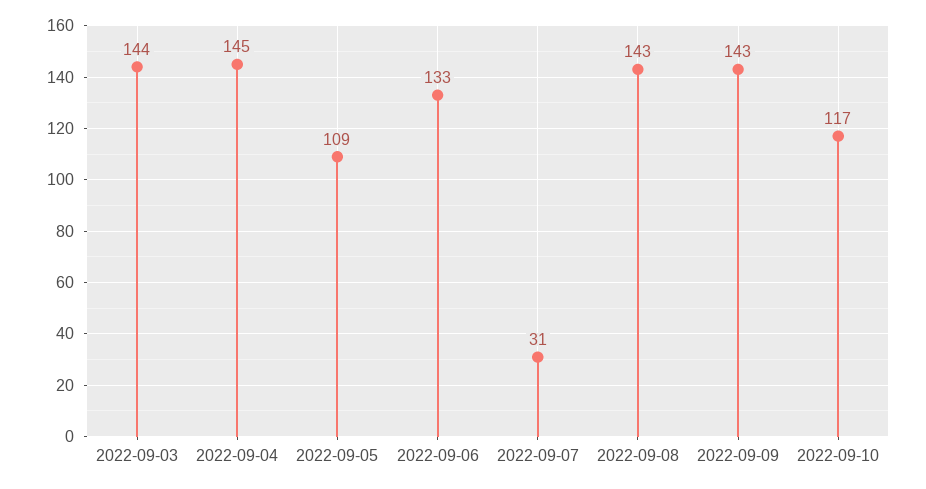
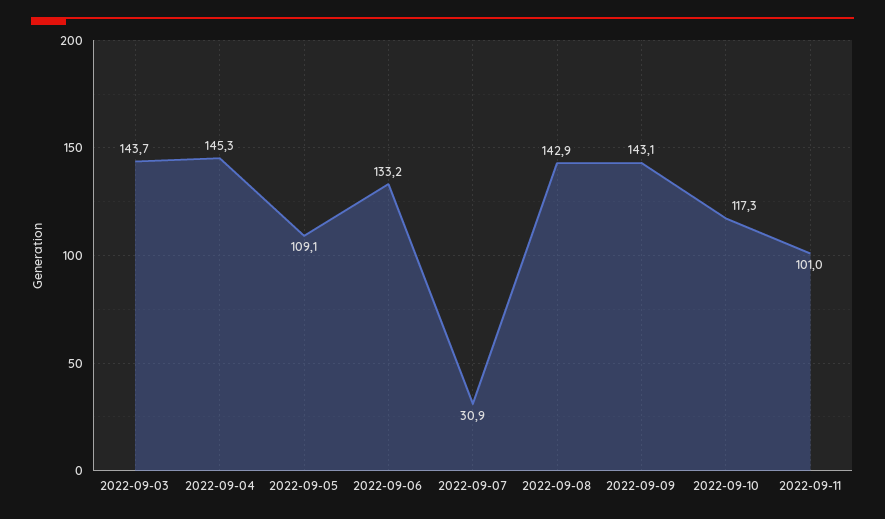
2022-09-11: none -> 101

